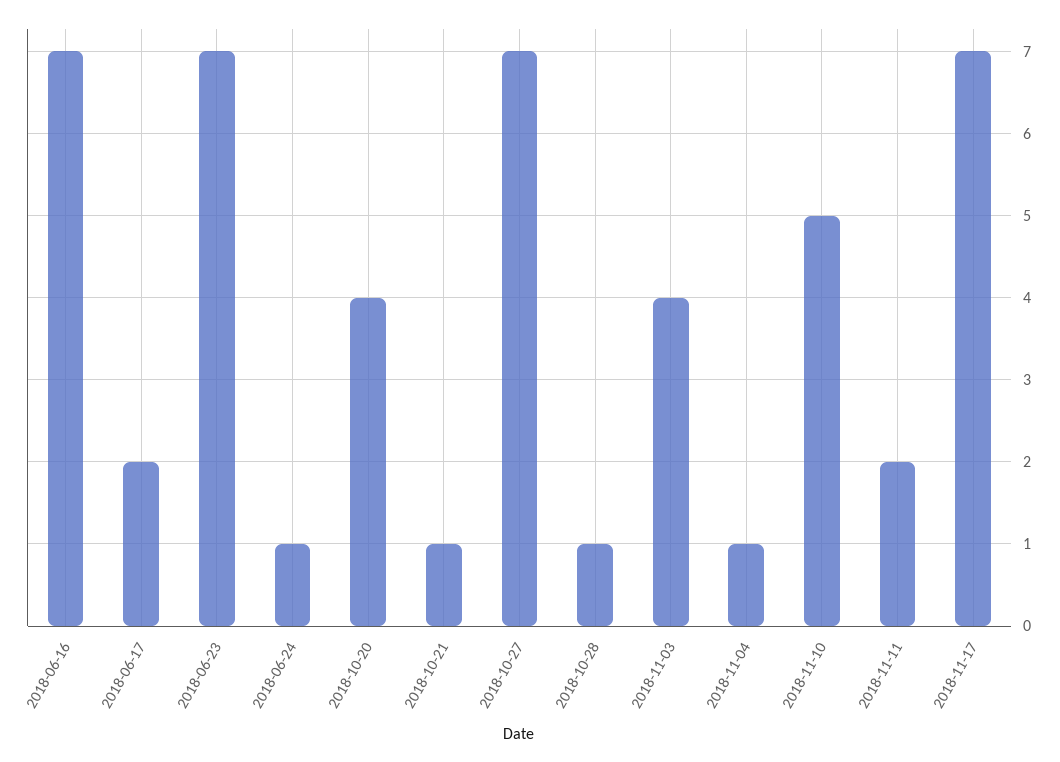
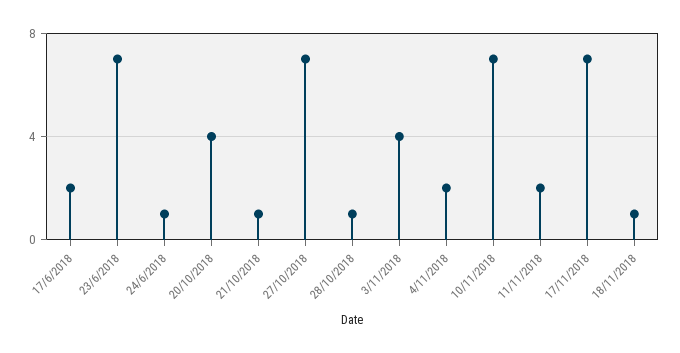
2018-06-16: 7 -> none
2018-11-04: 1 -> 2
2018-11-10: 5 -> 7
18/11/2018: none -> 1

